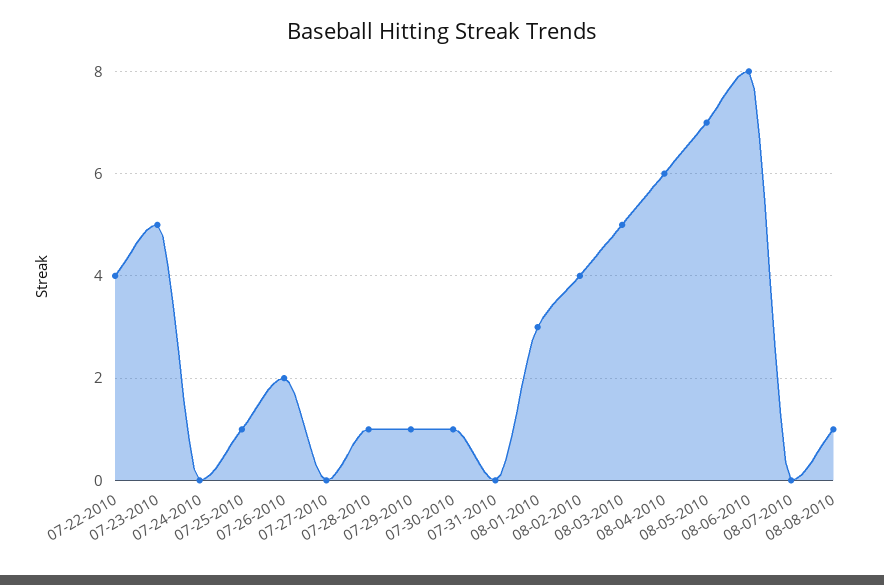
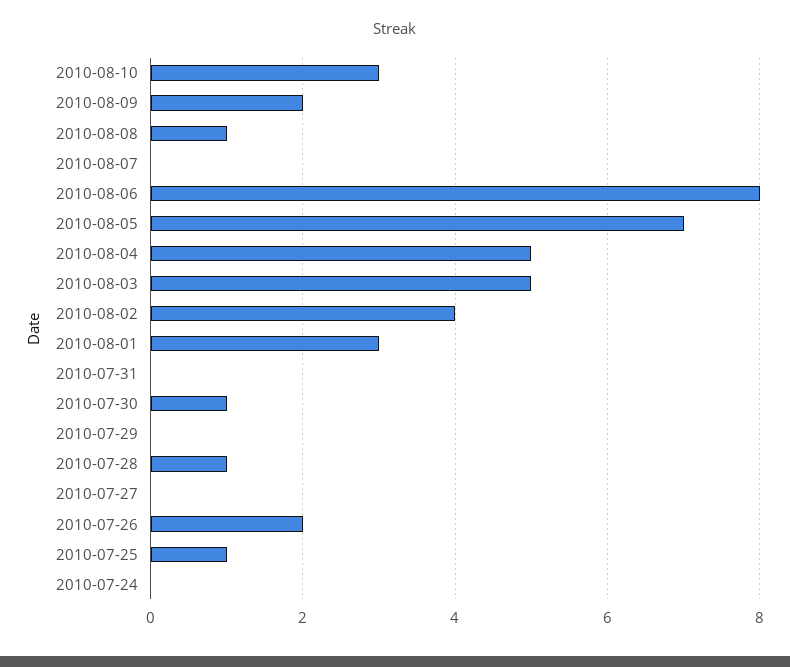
07-22-2010: 4 -> none
07-23-2010: 5 -> none
07-29-2010: 1 -> 0
08-04-2010: 6 -> 5
2010-08-10: none -> 3
2010-08-09: none -> 2

